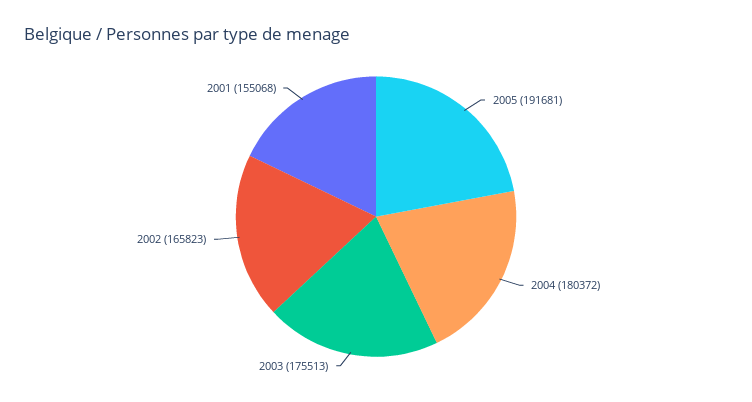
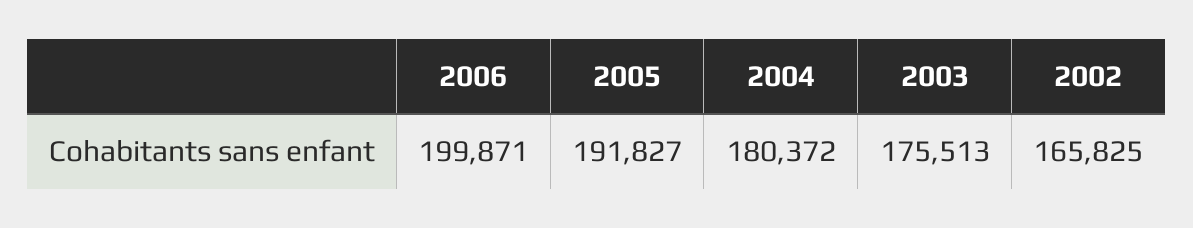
2005: 191681 -> 191827
2002: 165823 -> 165825
2001: 155068 -> none
2006: none -> 199871

